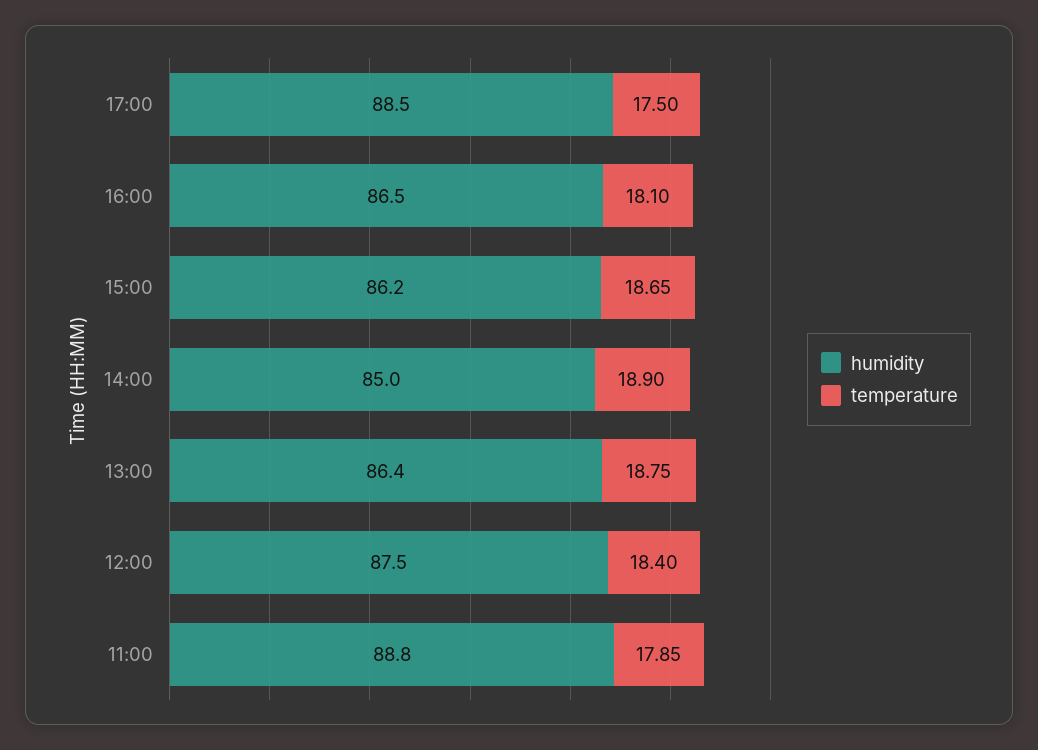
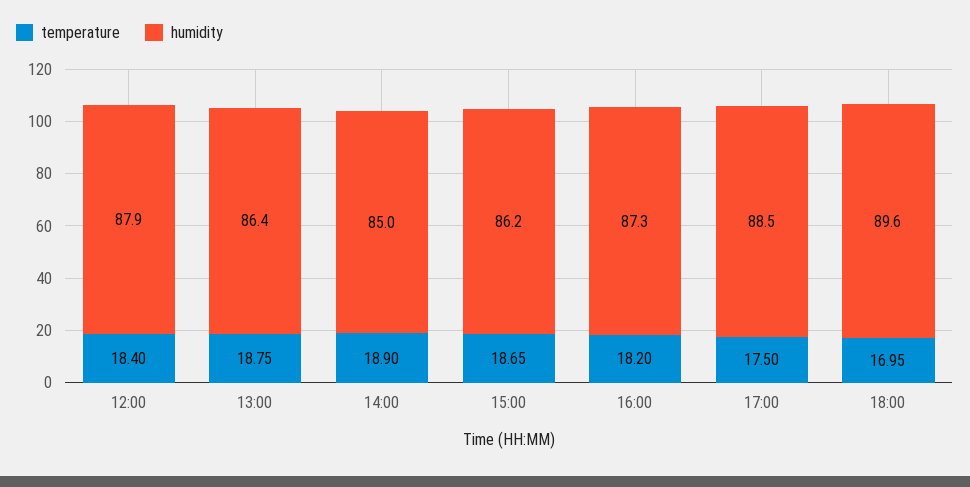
humidity, 16:00: 86.5 -> 87.3
temperature, 16:00: 18.1 -> 18.2
humidity, 12:00: 87.5 -> 87.9
humidity, 11:00: 88.8 -> none
temperature, 11:00: 17.85 -> none
temperature, 18:00: none -> 16.95
humidity, 18:00: none -> 89.6

